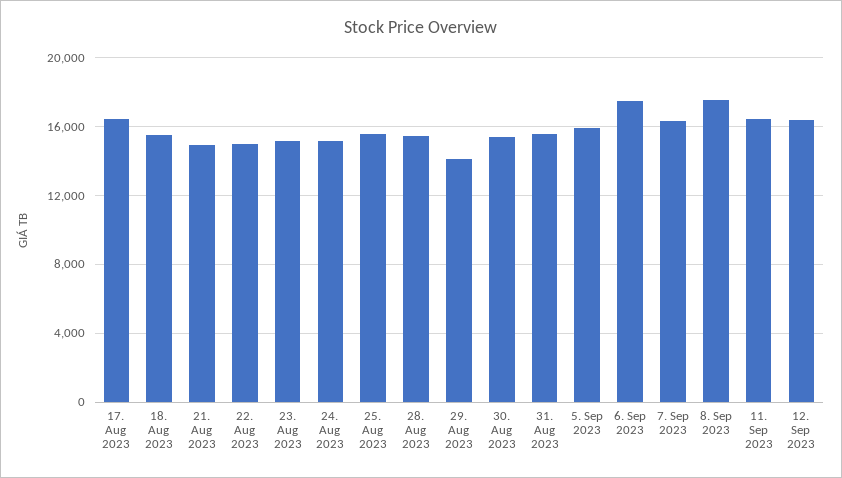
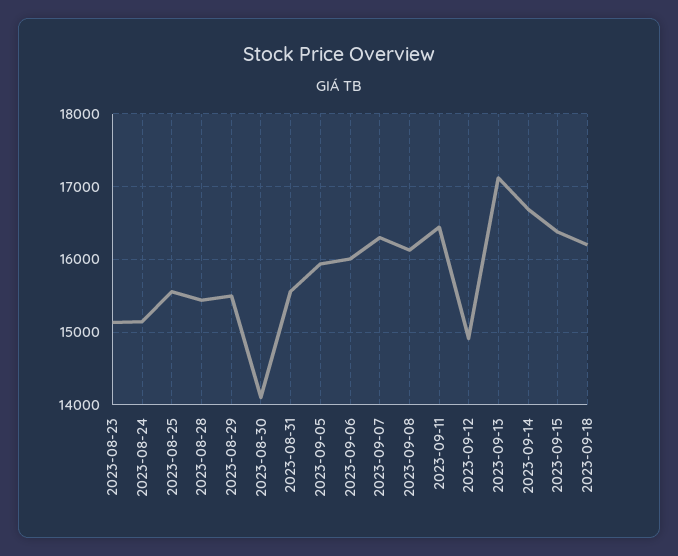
17. Aug 2023: 16500 -> none
18. Aug 2023: 15500 -> none
21. Aug 2023: 15000 -> none
22. Aug 2023: 15000 -> none
29. Aug 2023: 14000 -> 15500
30. Aug 2023: 15500 -> 14100
6. Sep 2023: 17500 -> 16000
8. Sep 2023: 17500 -> 16100
12. Sep 2023: 16500 -> 14900
2023-09-13: none -> 17100
2023-09-14: none -> 16700
2023-09-15: none -> 16400
2023-09-18: none -> 16200

